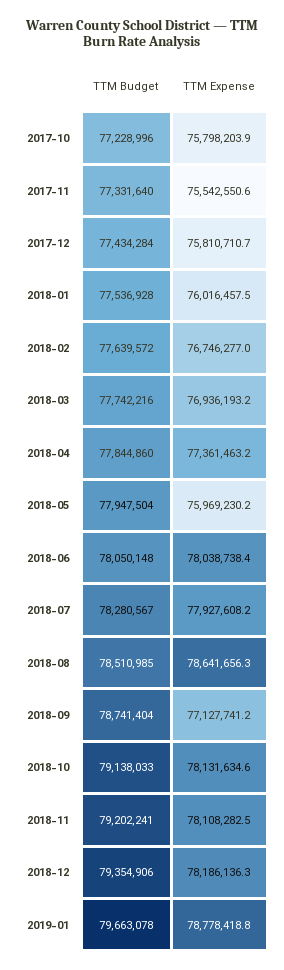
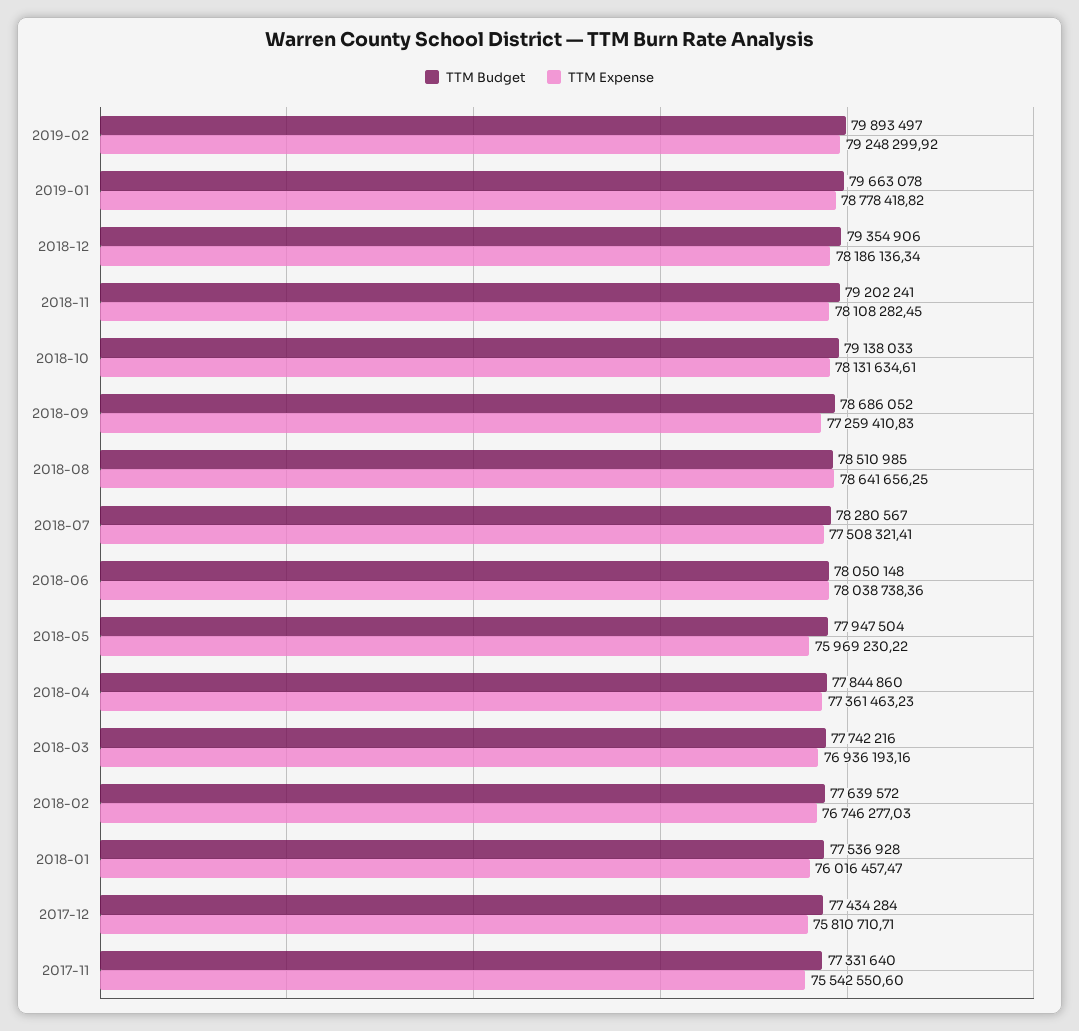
TTM Budget, 2017-10: 77228996 -> none
TTM Expense, 2017-10: 75798203.9 -> none
TTM Expense, 2018-07: 77927608.2 -> 77508321.41
TTM Budget, 2018-09: 78741404 -> 78686052
TTM Expense, 2018-09: 77127741.2 -> 77259410.83
TTM Budget, 2019-02: none -> 79893497
TTM Expense, 2019-02: none -> 79248299.92

